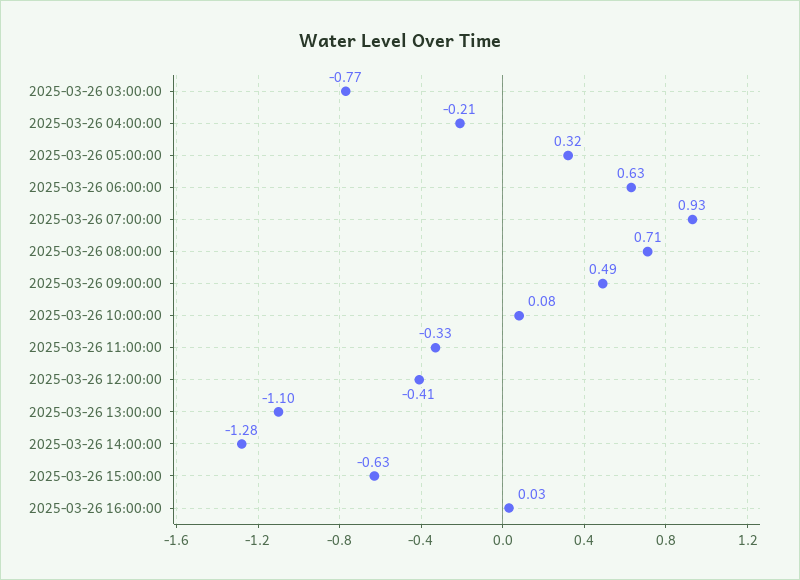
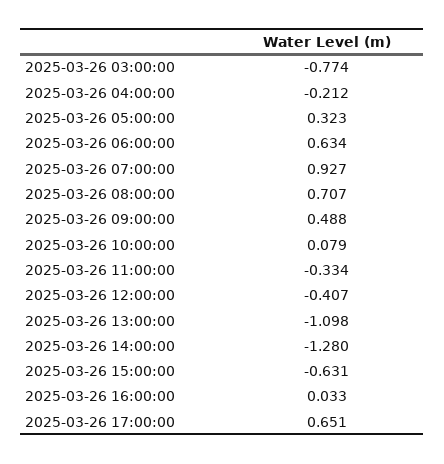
2025-03-26 17:00:00: none -> 0.651

